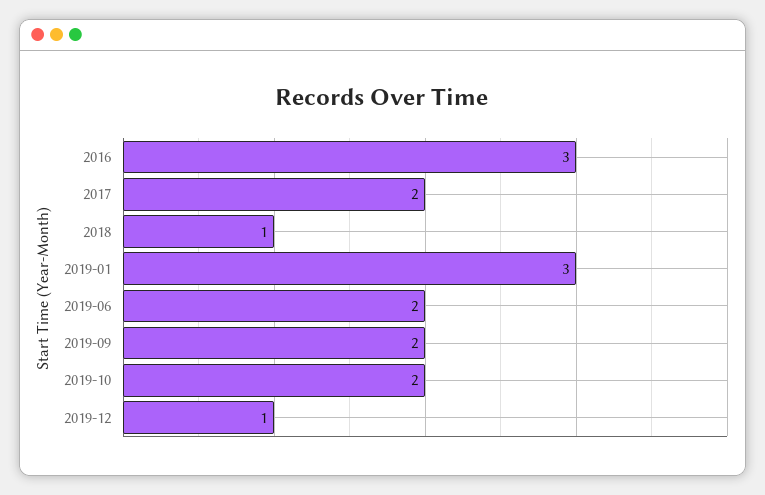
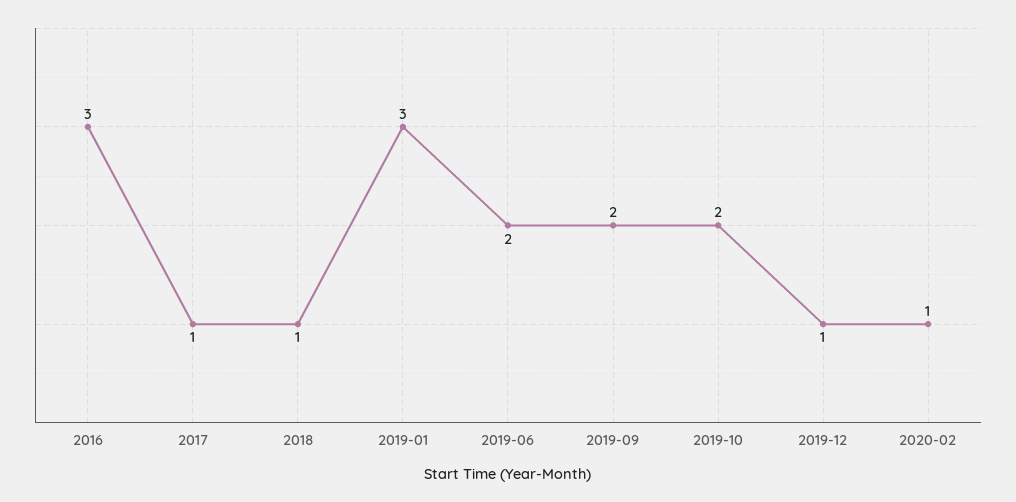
2017: 2 -> 1
2020-02: none -> 1

